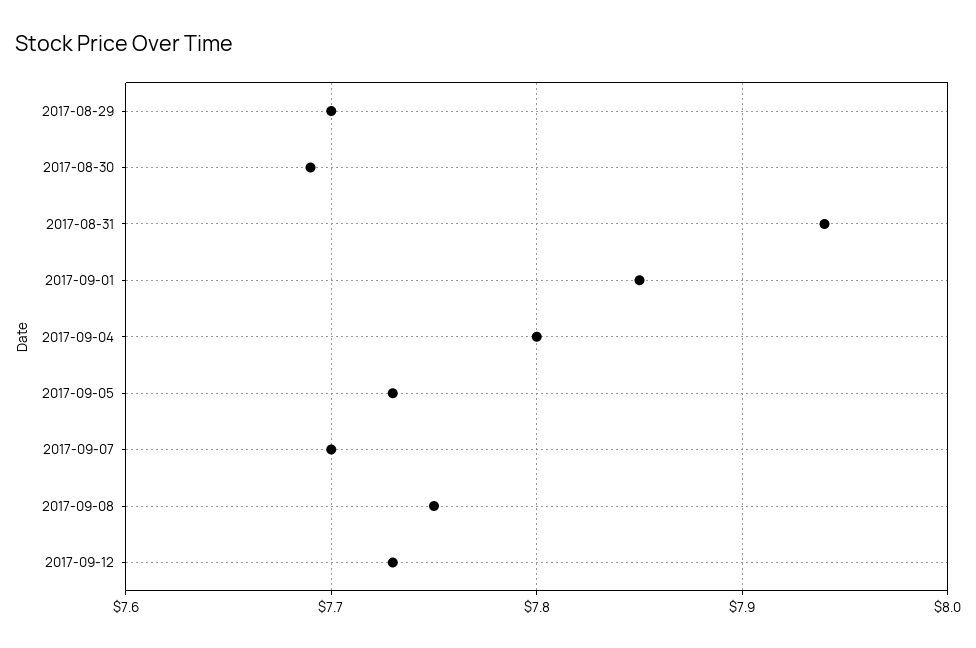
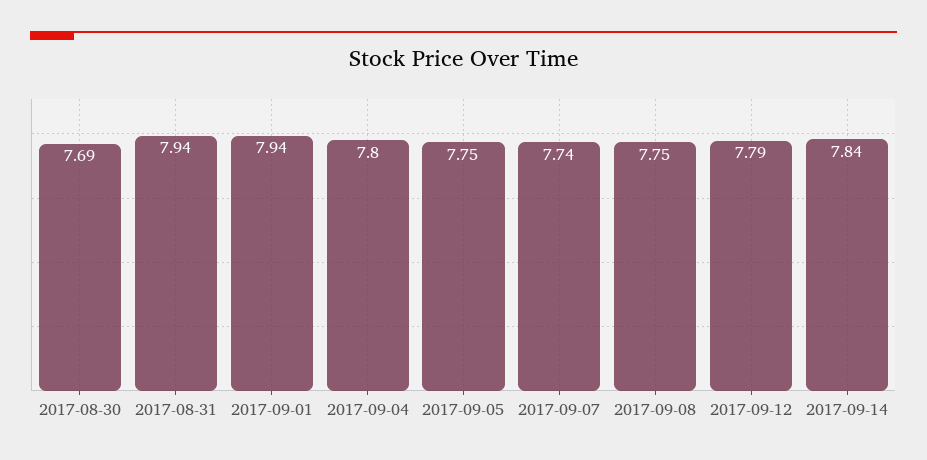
2017-08-29: 7.7 -> none
2017-09-01: 7.85 -> 7.94
2017-09-05: 7.73 -> 7.75
2017-09-07: 7.7 -> 7.74
2017-09-12: 7.73 -> 7.79
2017-09-14: none -> 7.84

